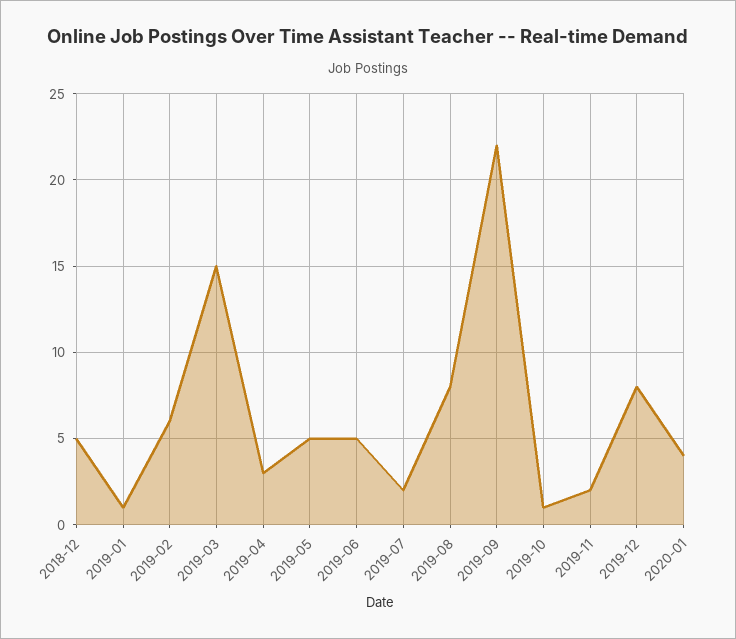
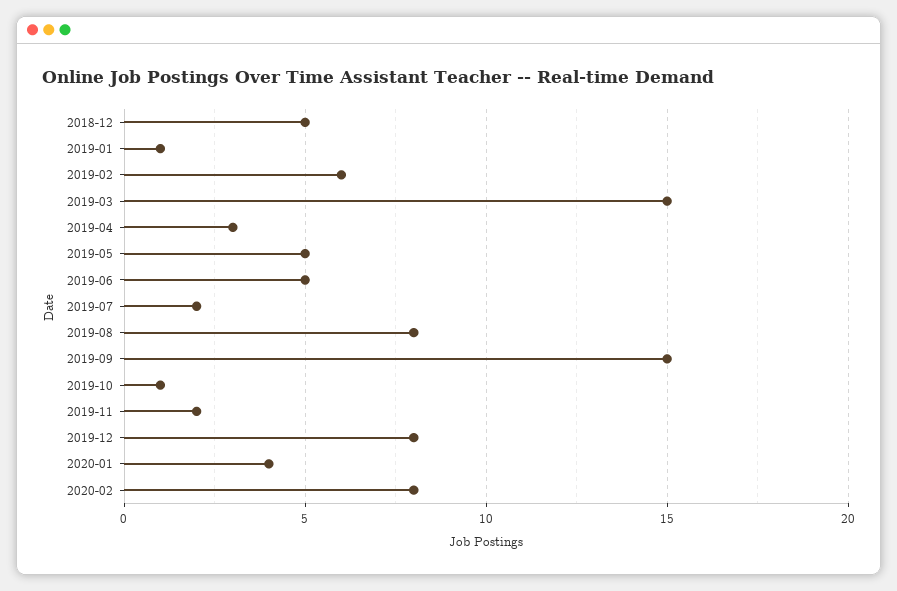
2019-09: 22 -> 15
2020-02: none -> 8

